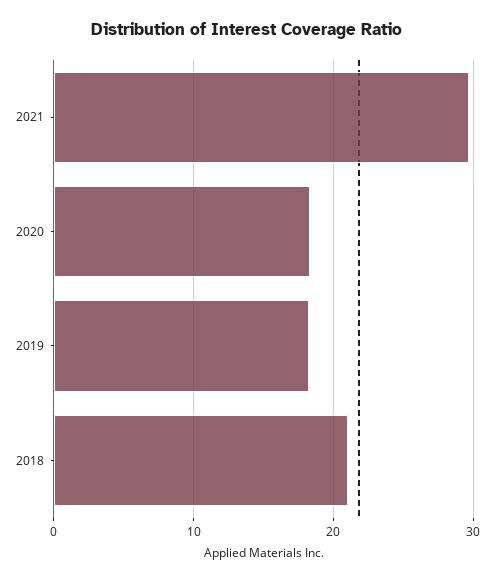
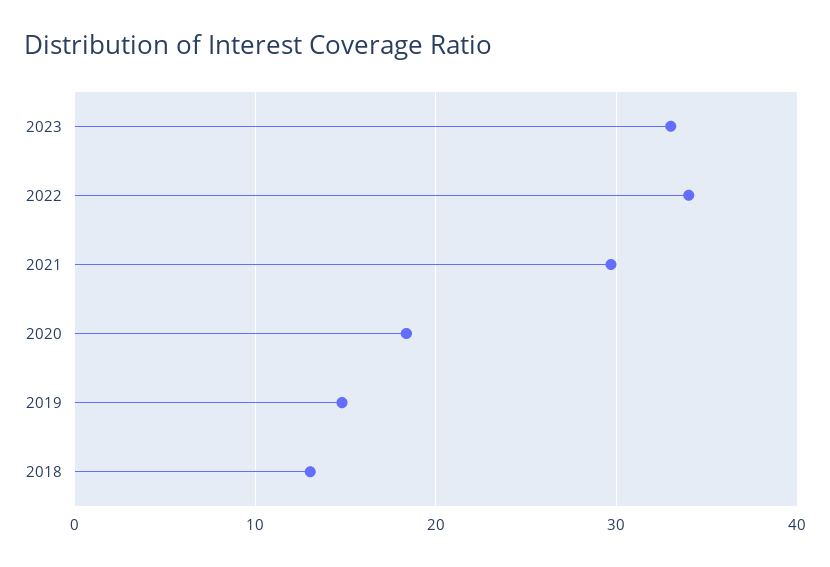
2019: 18 -> 15
2018: 21 -> 13
2023: none -> 33
2022: none -> 34

